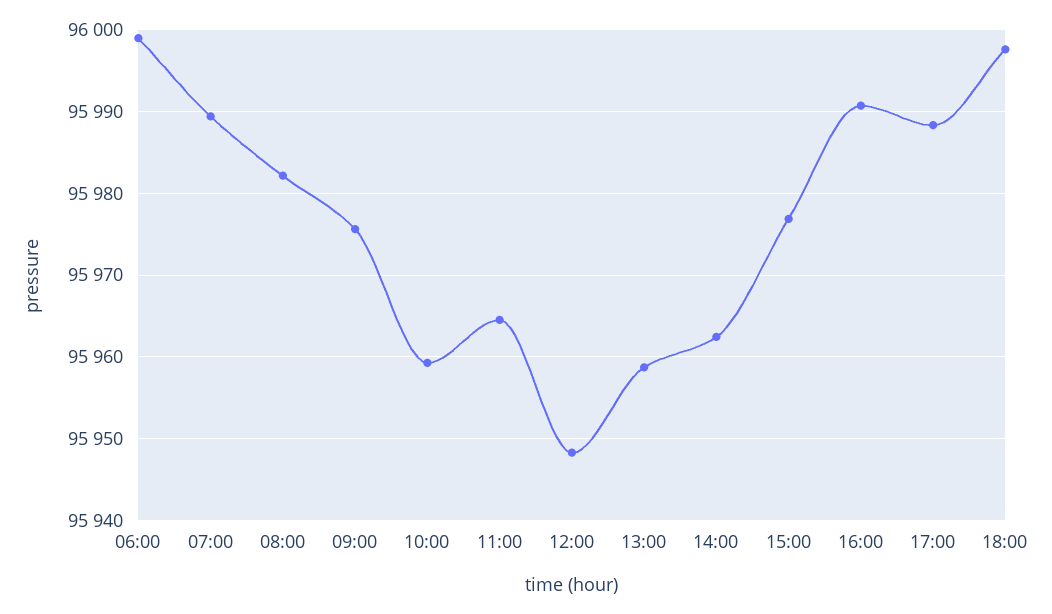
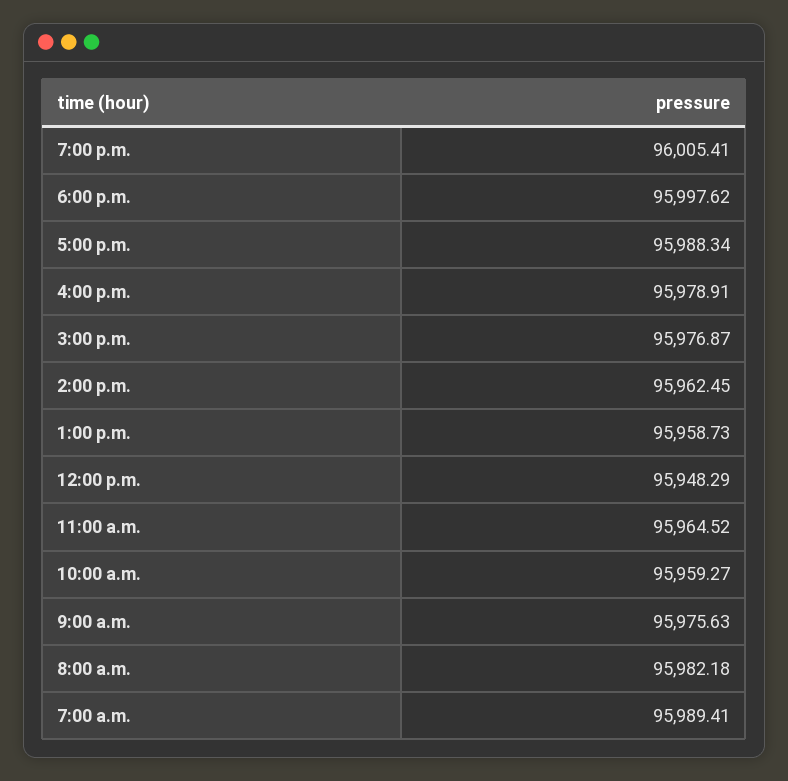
06:00: 95999 -> none
16:00: 95991 -> 95978.91
7:00 p.m.: none -> 96005.41

